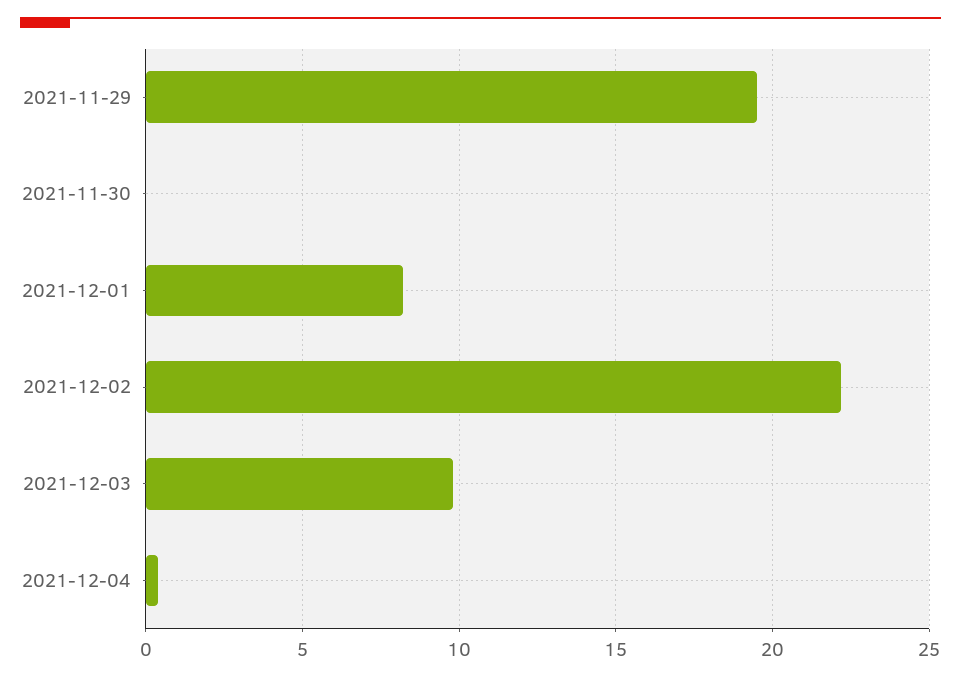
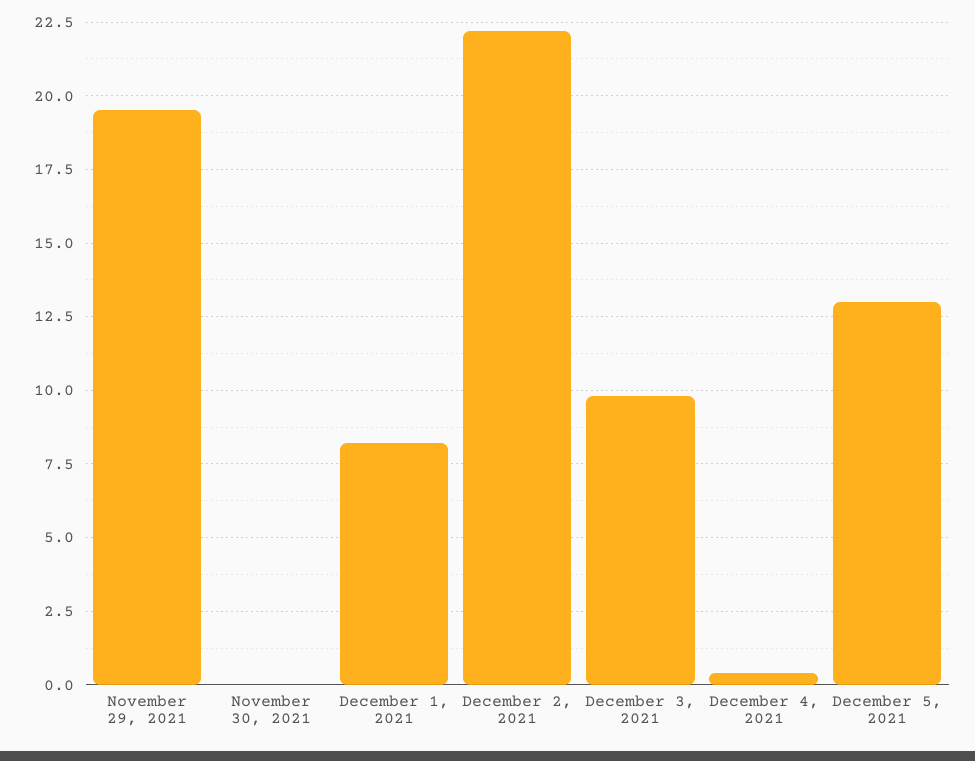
December 5, 2021: none -> 13

